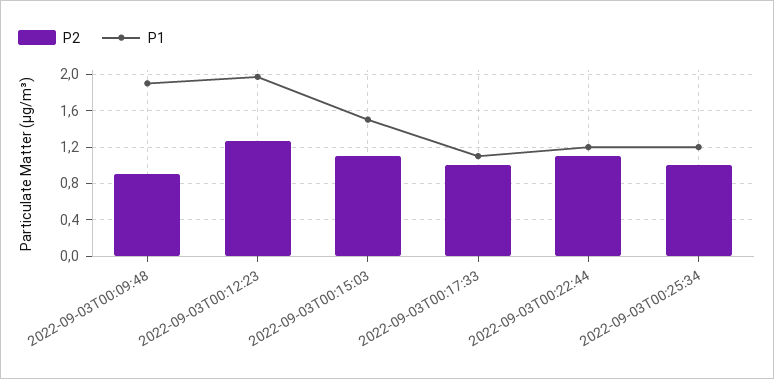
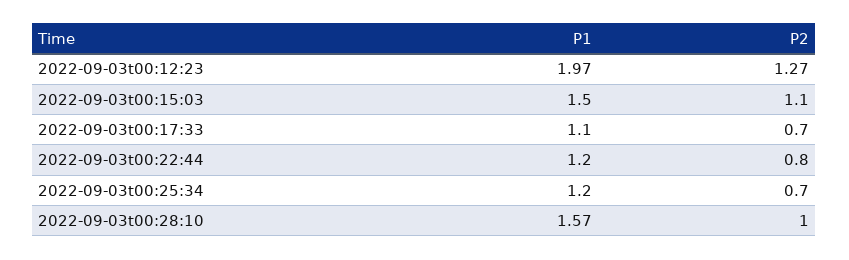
P2, 2022-09-03T00:09:48: 0.9 -> none
P1, 2022-09-03T00:09:48: 1.9 -> none
P2, 2022-09-03T00:17:33: 1 -> 0.7
P2, 2022-09-03T00:22:44: 1.1 -> 0.8
P2, 2022-09-03T00:25:34: 1 -> 0.7
P1, 2022-09-03t00:28:10: none -> 1.57
P2, 2022-09-03t00:28:10: none -> 1

